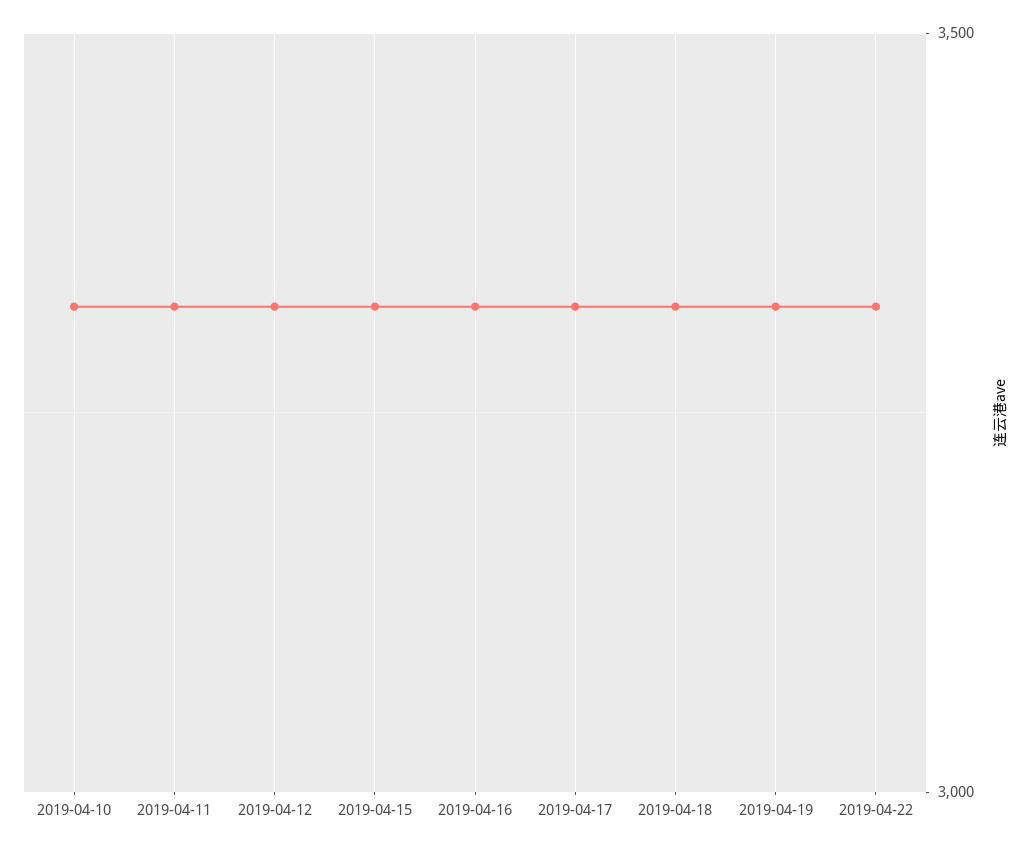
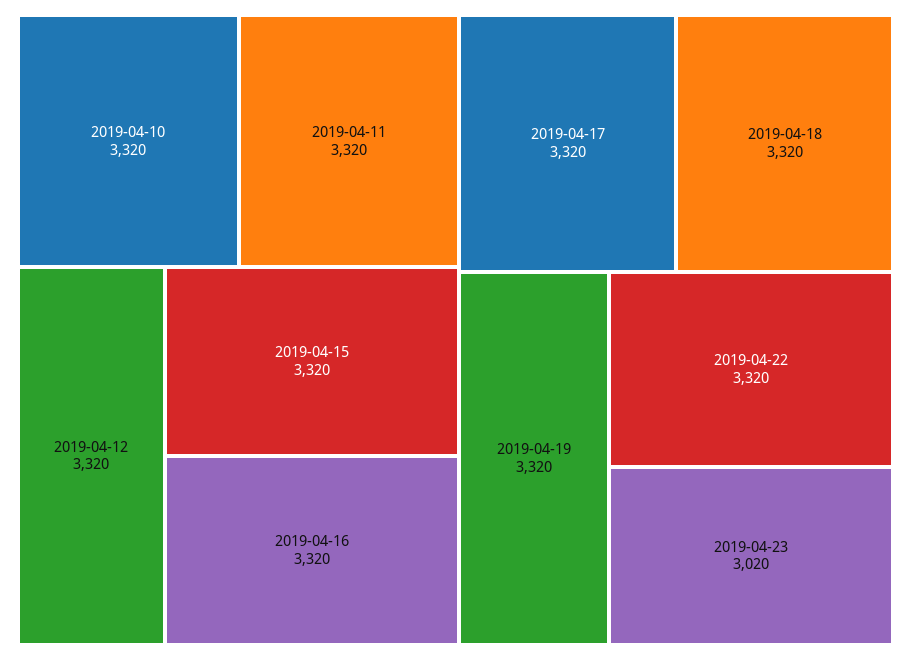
2019-04-23: none -> 3020

